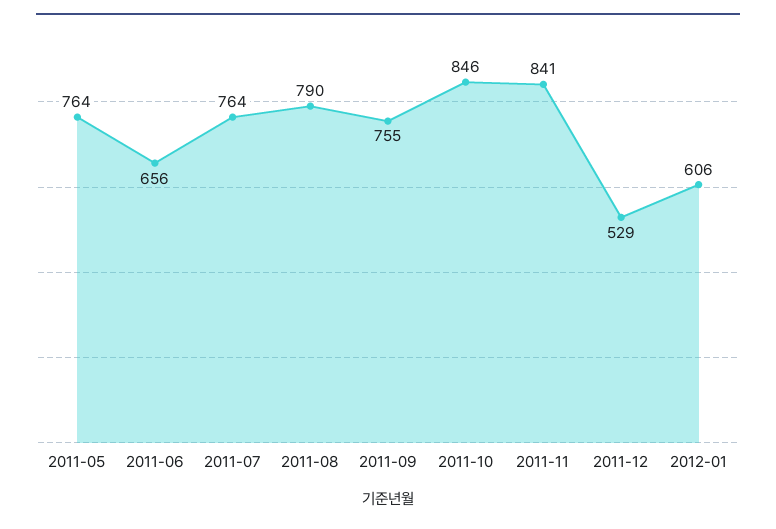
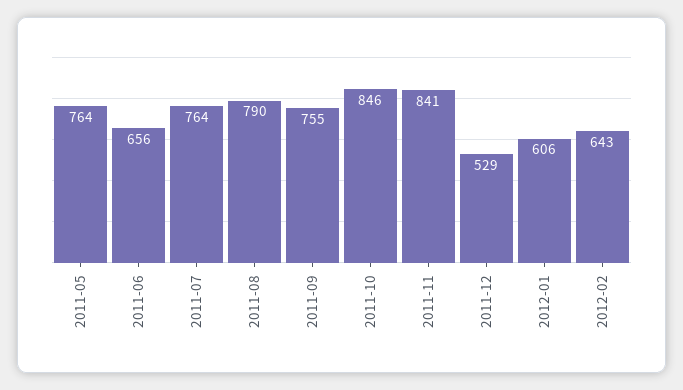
2012-02: none -> 643

